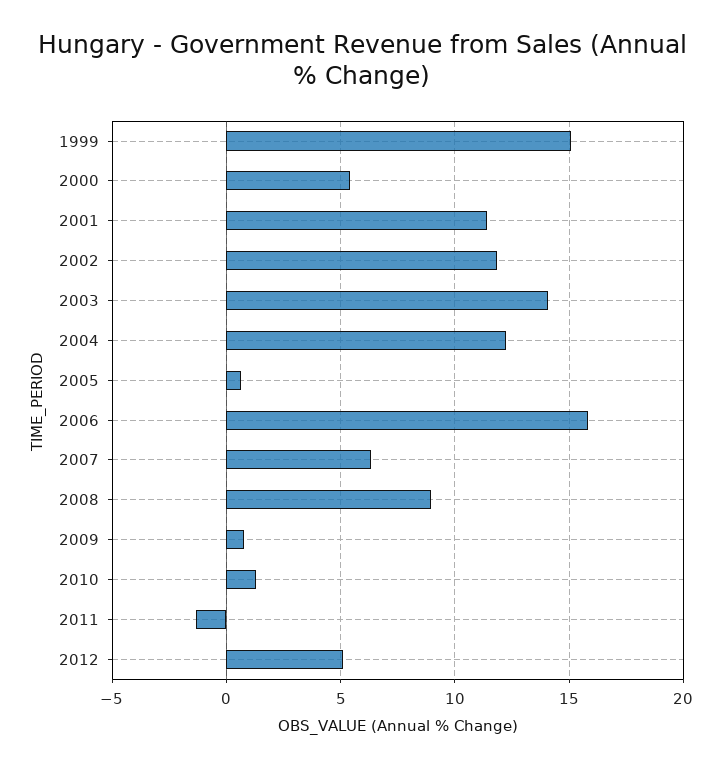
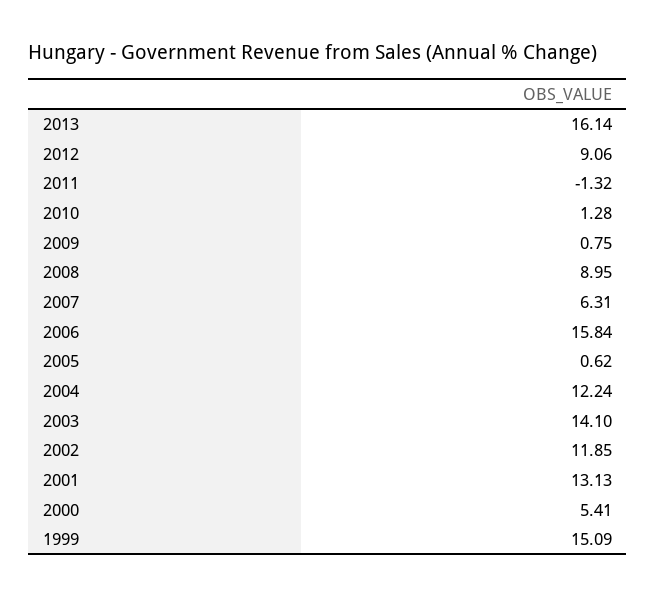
2001: 11.5 -> 13.13
2012: 5 -> 9.06
2013: none -> 16.14

